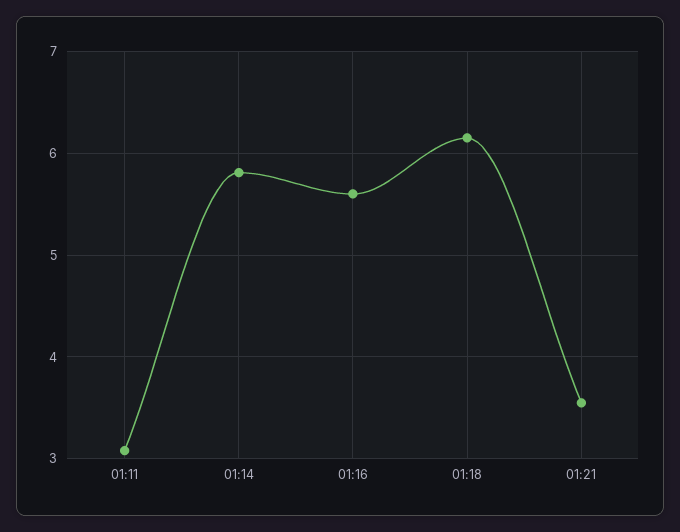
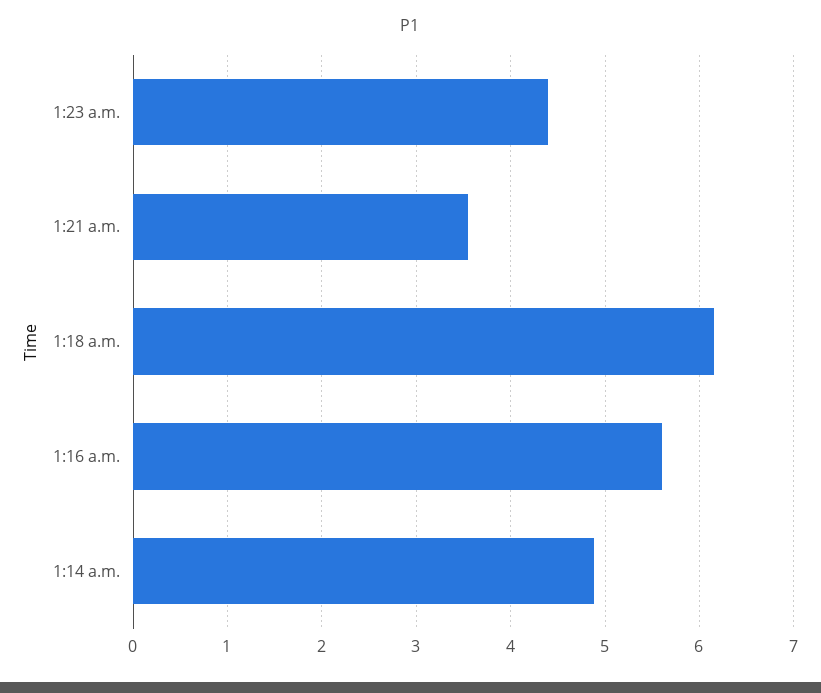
01:11: 3.1 -> none
01:14: 5.8 -> 4.9
1:23 a.m.: none -> 4.4

